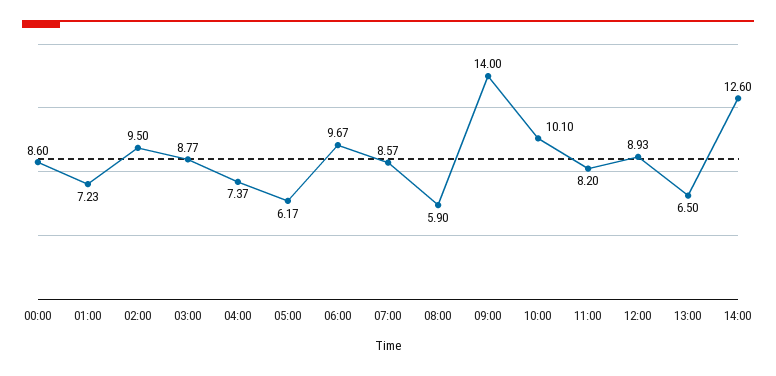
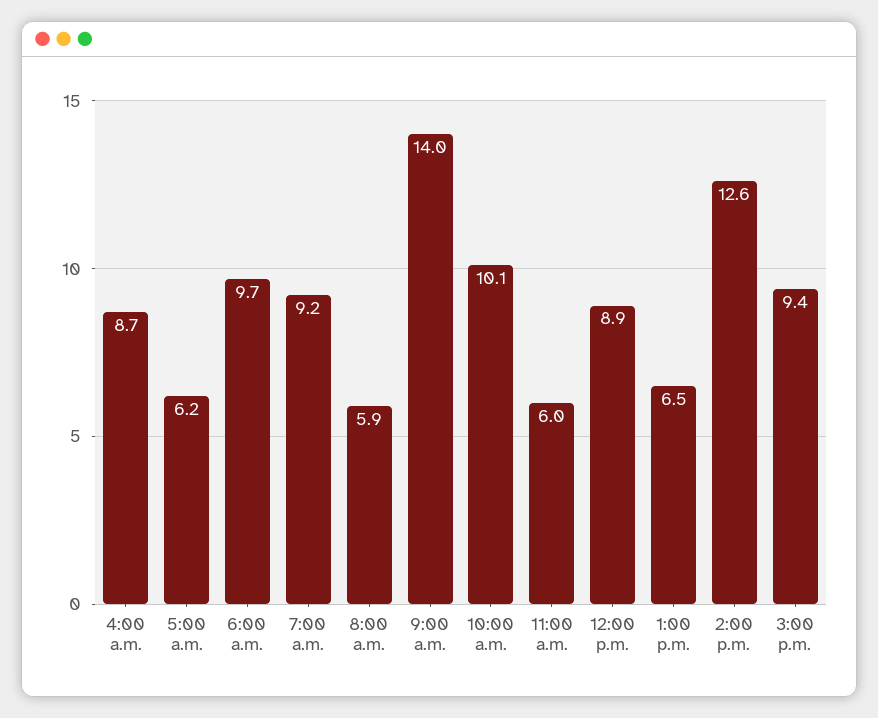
00:00: 8.6 -> none
01:00: 7.23 -> none
02:00: 9.5 -> none
03:00: 8.77 -> none
04:00: 7.37 -> 8.7
07:00: 8.57 -> 9.2
11:00: 8.2 -> 6
3:00 p.m.: none -> 9.4

